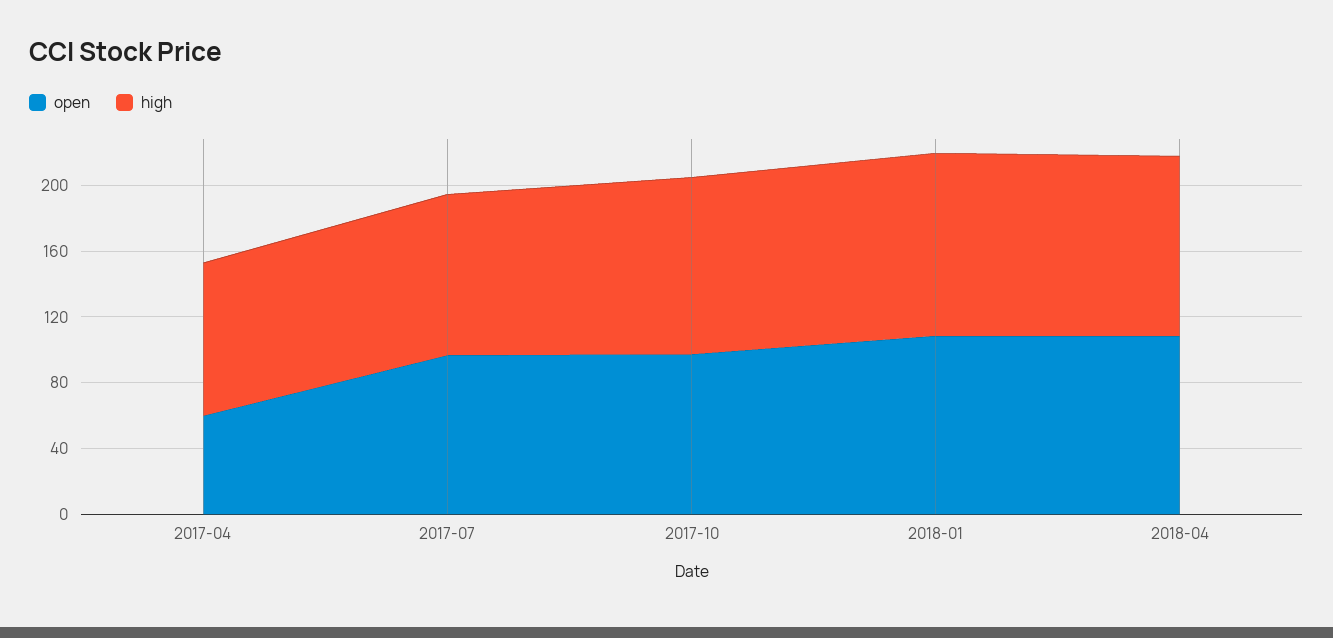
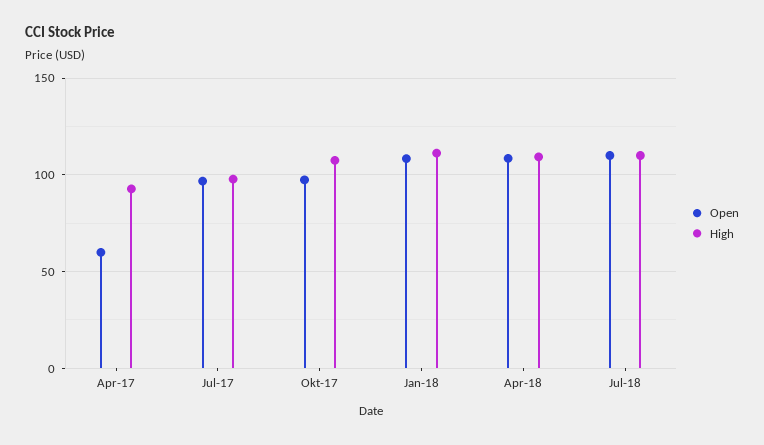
open, Jul-18: none -> 110
high, Jul-18: none -> 110

